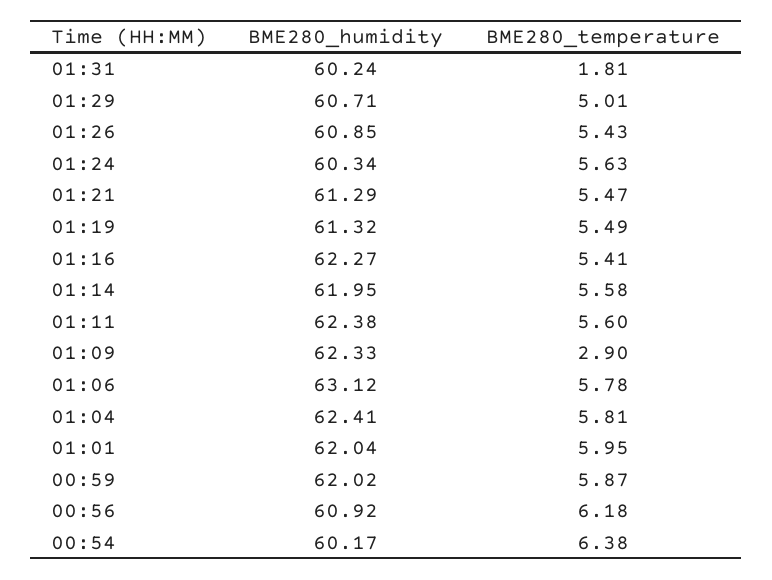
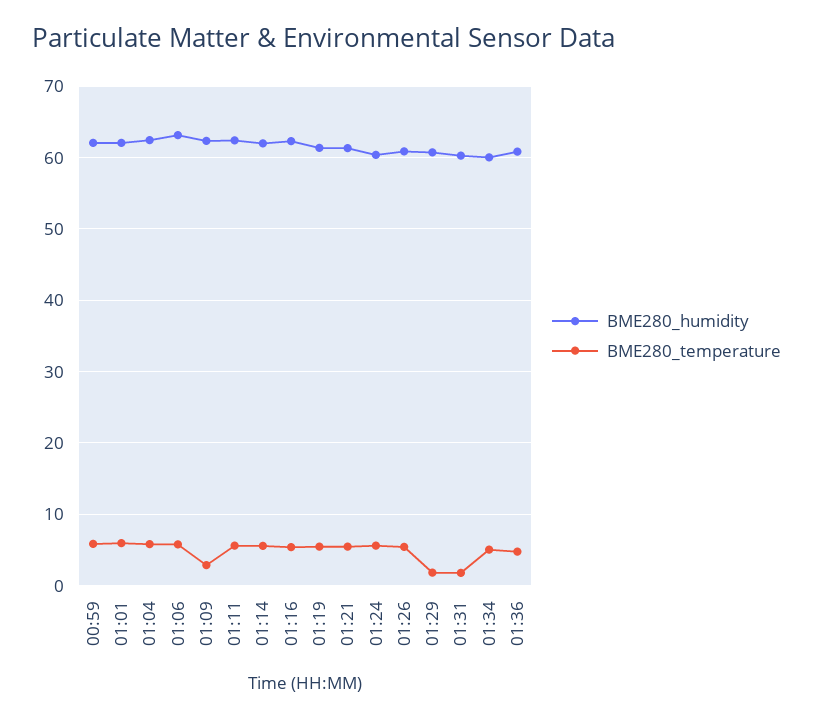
BME280_temperature, 01:29: 5.01 -> 2
BME280_humidity, 00:56: 60.92 -> none
BME280_temperature, 00:56: 6.18 -> none
BME280_humidity, 00:54: 60.17 -> none
BME280_temperature, 00:54: 6.38 -> none
BME280_humidity, 01:34: none -> 60
BME280_temperature, 01:34: none -> 5
BME280_humidity, 01:36: none -> 61
BME280_temperature, 01:36: none -> 5

